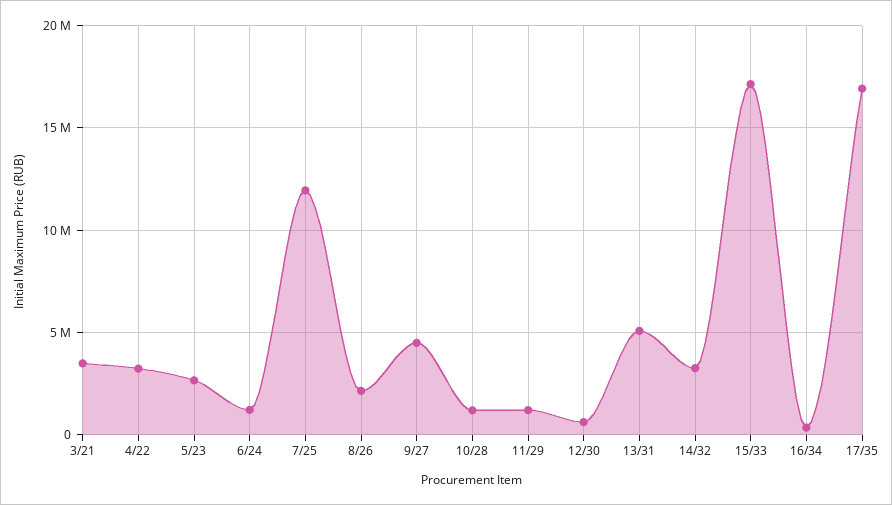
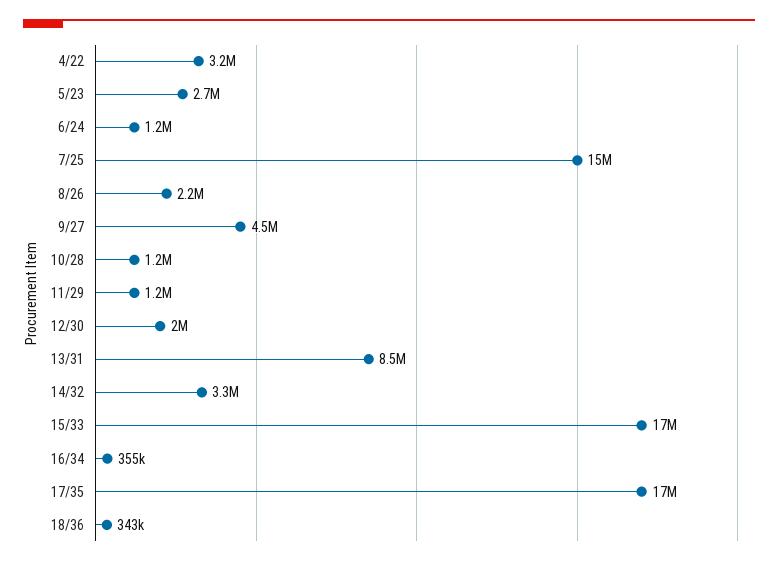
3/21: 3500000 -> none
7/25: 12000000 -> 15000000
12/30: 500000 -> 2000000
13/31: 5000000 -> 8500000
18/36: none -> 343000

